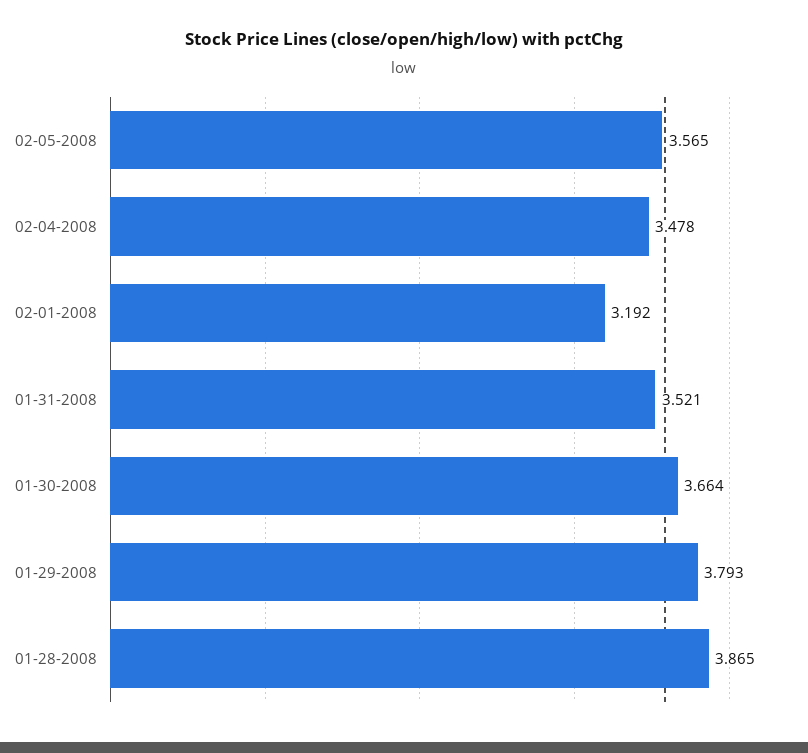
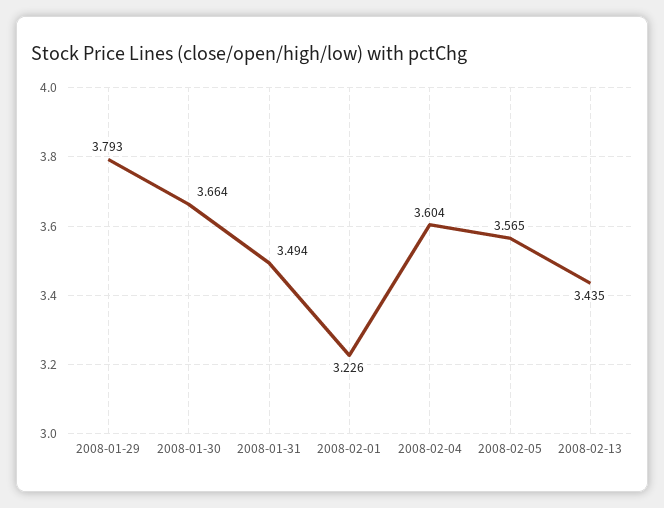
02-04-2008: 3.478 -> 3.604
02-01-2008: 3.192 -> 3.226
01-31-2008: 3.521 -> 3.494
01-28-2008: 3.865 -> none
2008-02-13: none -> 3.435

